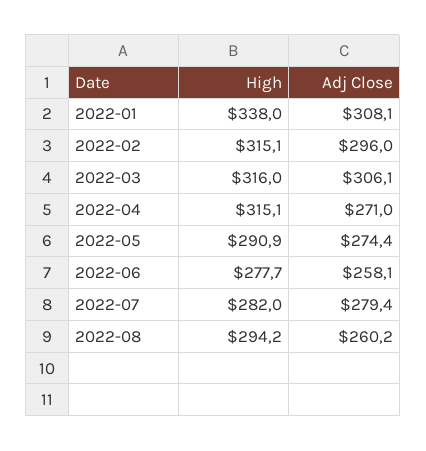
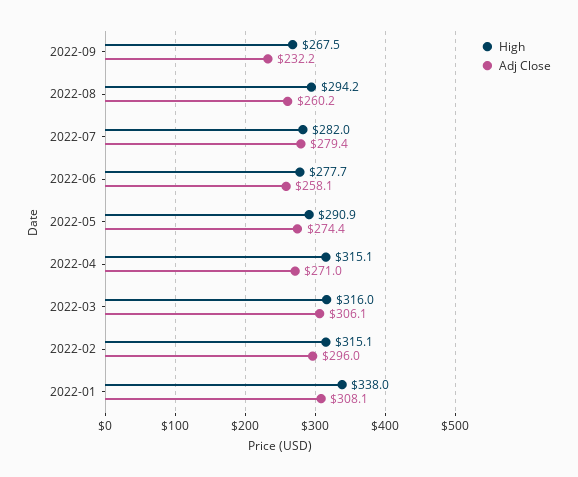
High, 2022-09: none -> 267.5
Adj Close, 2022-09: none -> 232.2

